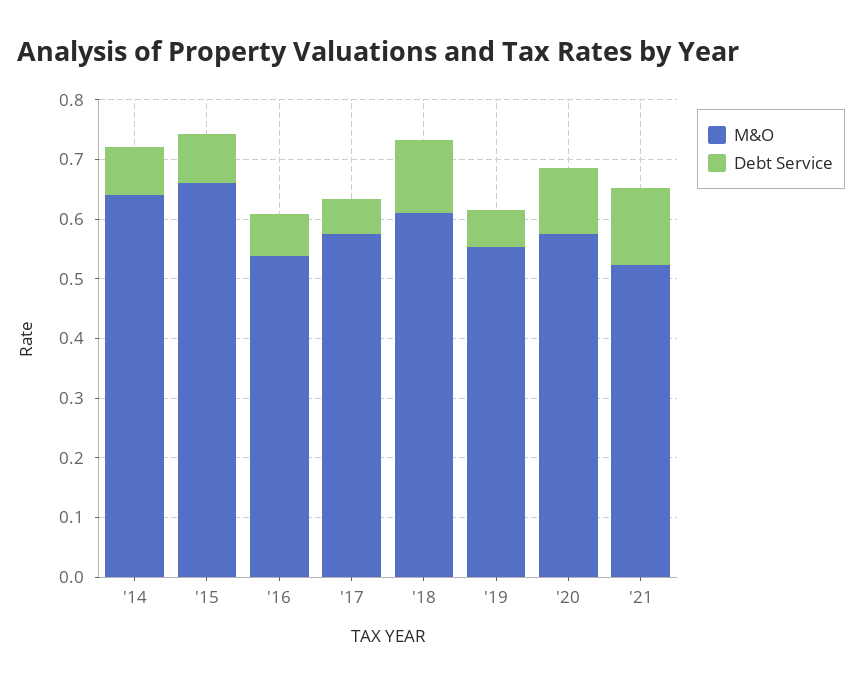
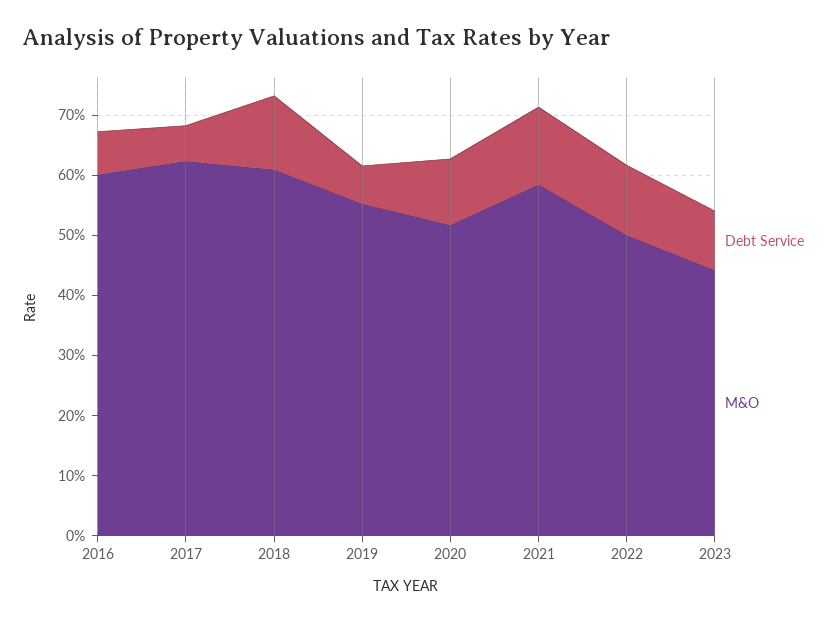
M&O, '14: 0.64 -> none
Debt Service, '14: 0.08 -> none
M&O, '15: 0.66 -> none
Debt Service, '15: 0.08 -> none
M&O, '16: 0.54 -> 0.6
M&O, '17: 0.58 -> 0.62
M&O, '20: 0.58 -> 0.52
M&O, '21: 0.52 -> 0.58
Debt Service, 2022: none -> 0.12
M&O, 2022: none -> 0.5
Debt Service, 2023: none -> 0.1
M&O, 2023: none -> 0.44

